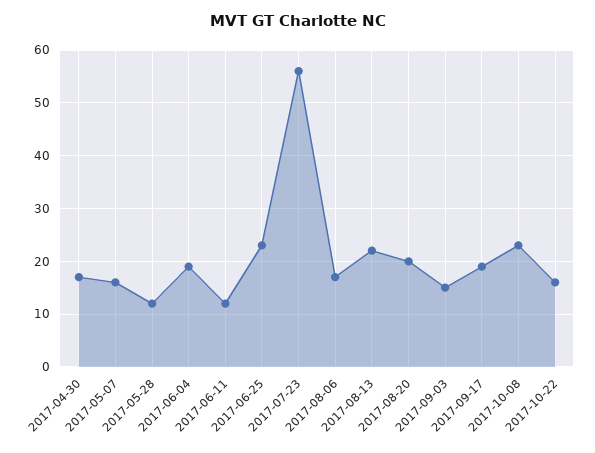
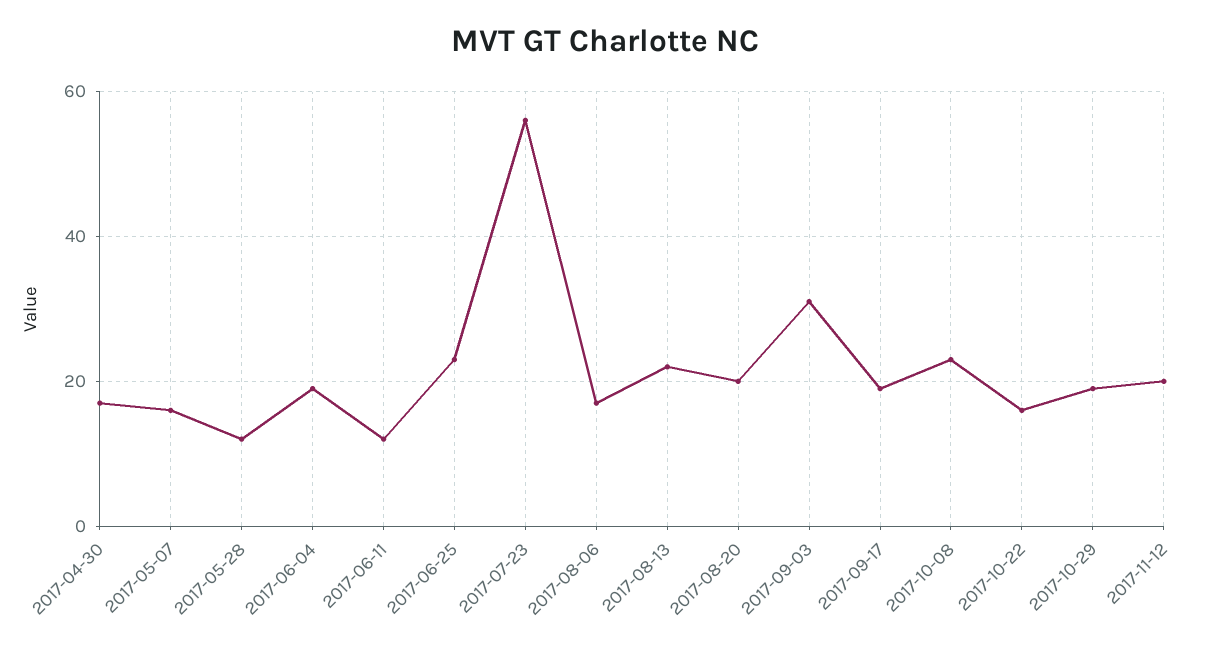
2017-09-03: 15 -> 30
2017-10-29: none -> 20
2017-11-12: none -> 20

